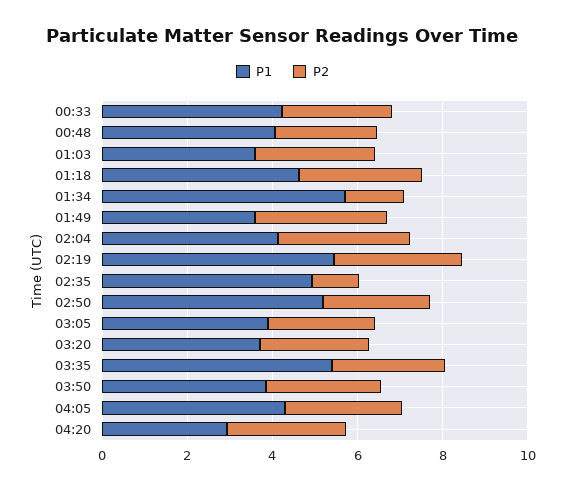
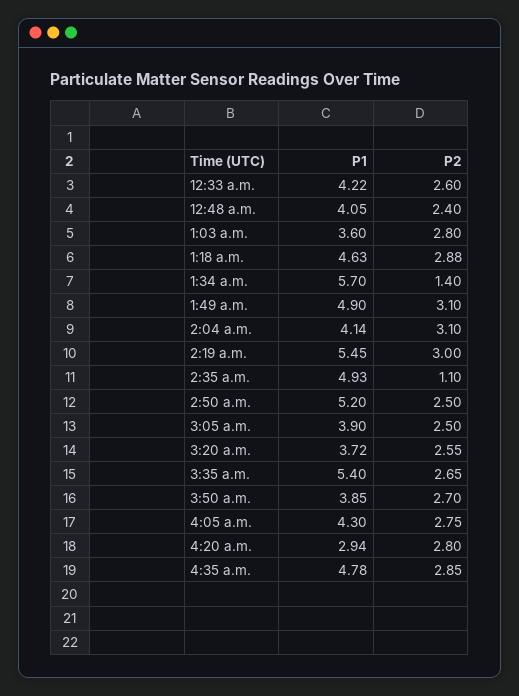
P1, 01:49: 3.5 -> 4.9
P1, 4:35 a.m.: none -> 4.78
P2, 4:35 a.m.: none -> 2.85

